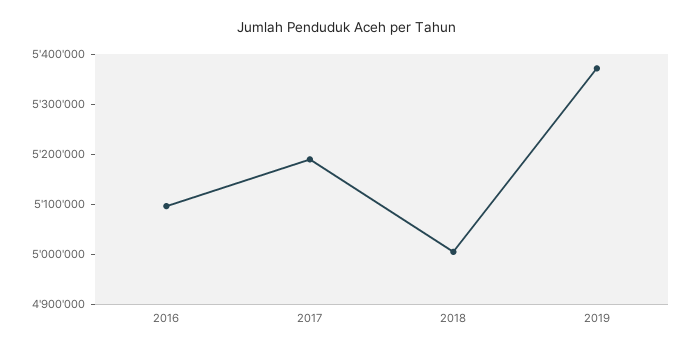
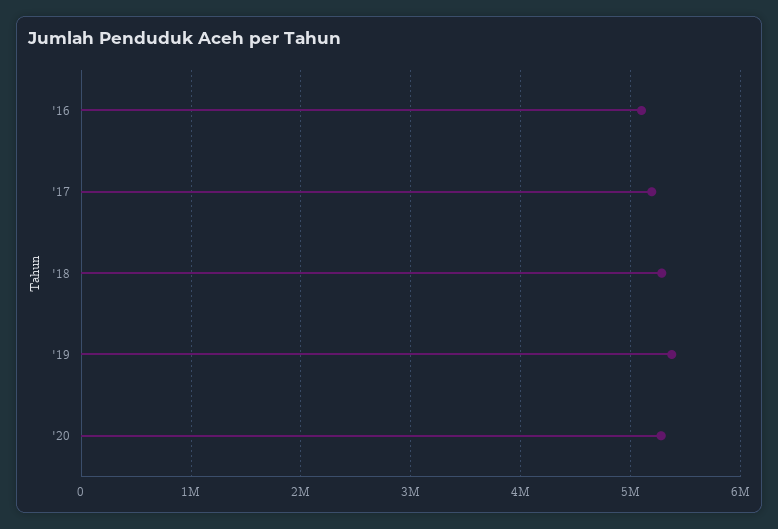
2018: 5000000 -> 5300000
'20: none -> 5300000

